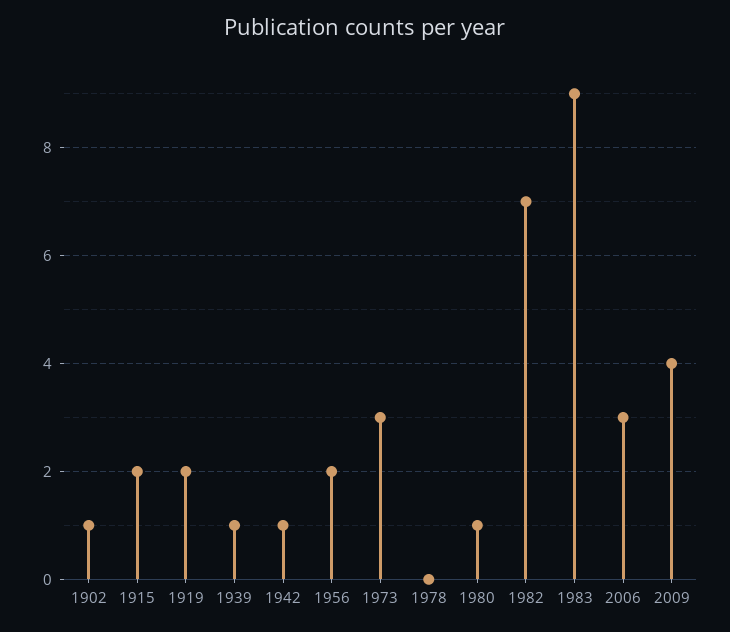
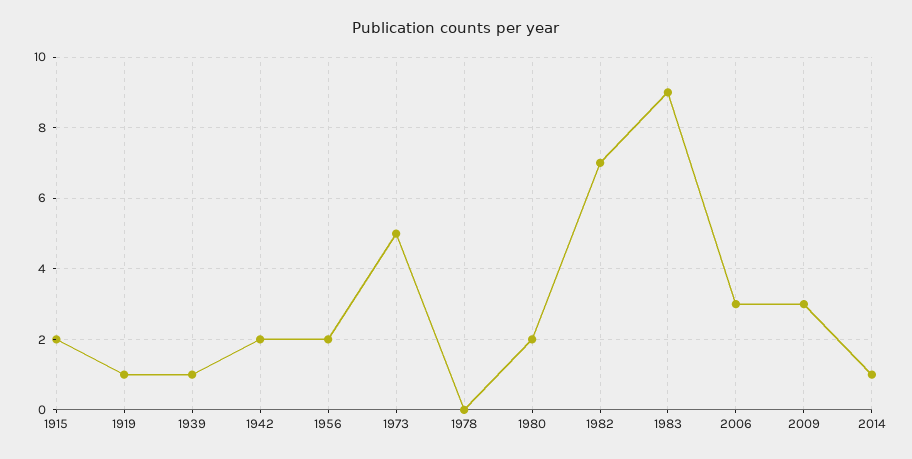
1902: 1 -> none
1919: 2 -> 1
1942: 1 -> 2
1973: 3 -> 5
1980: 1 -> 2
2009: 4 -> 3
2014: none -> 1

